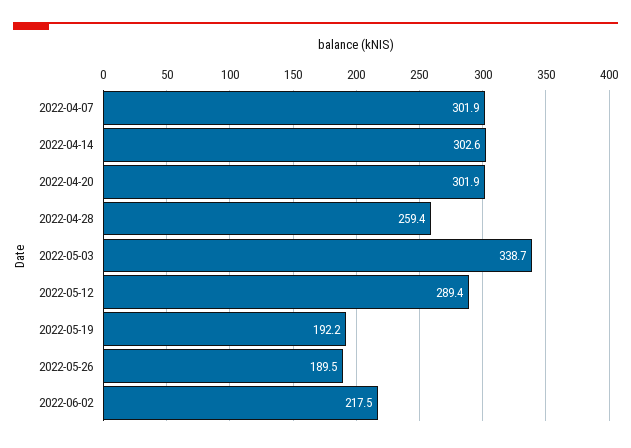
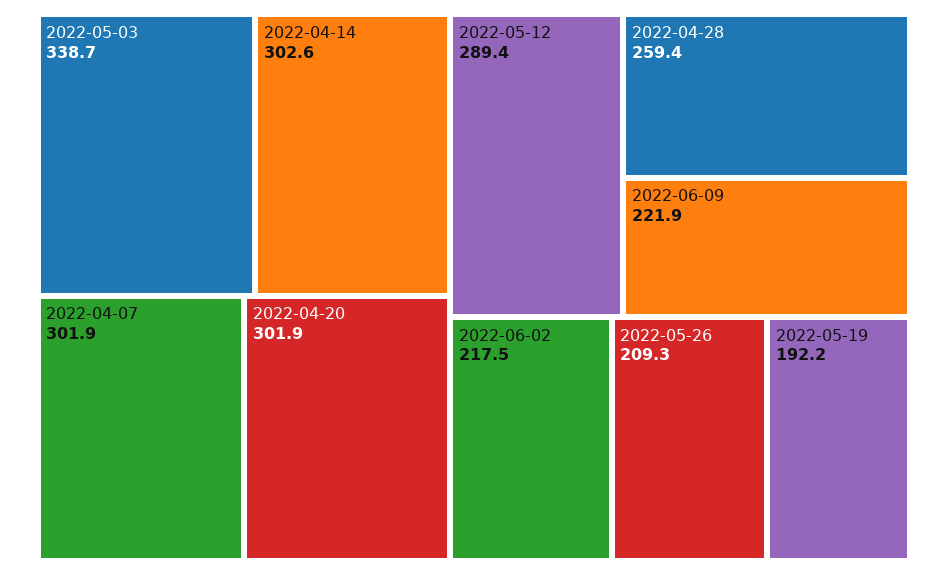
2022-05-26: 189.5 -> 209.3
2022-06-09: none -> 221.9

